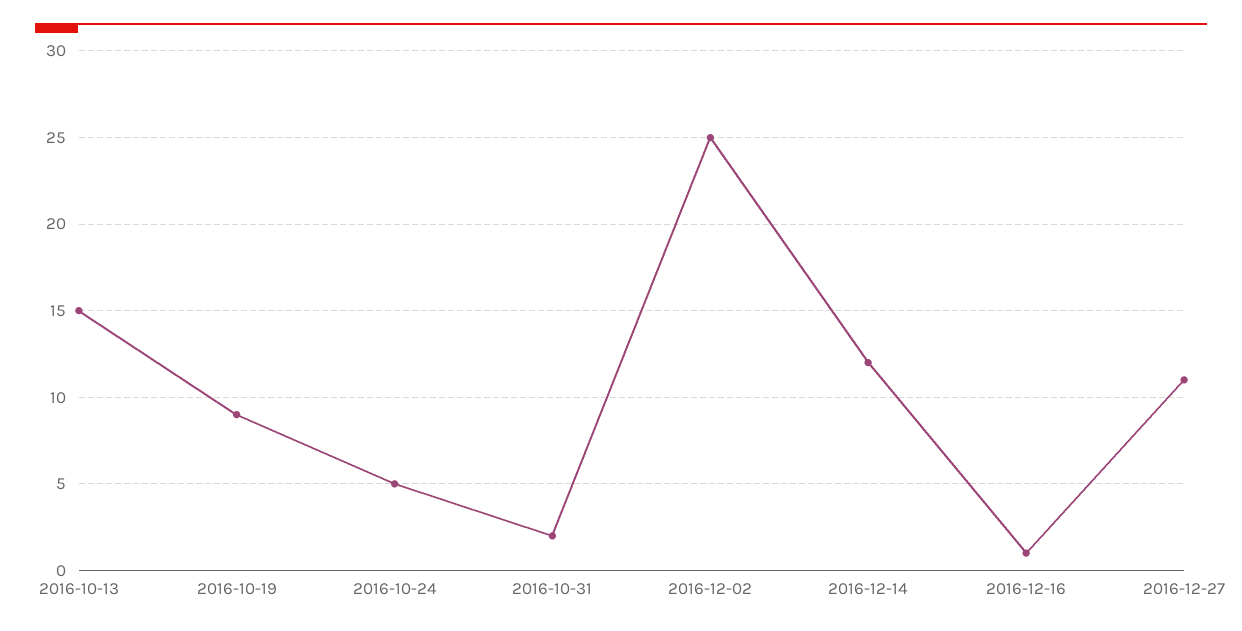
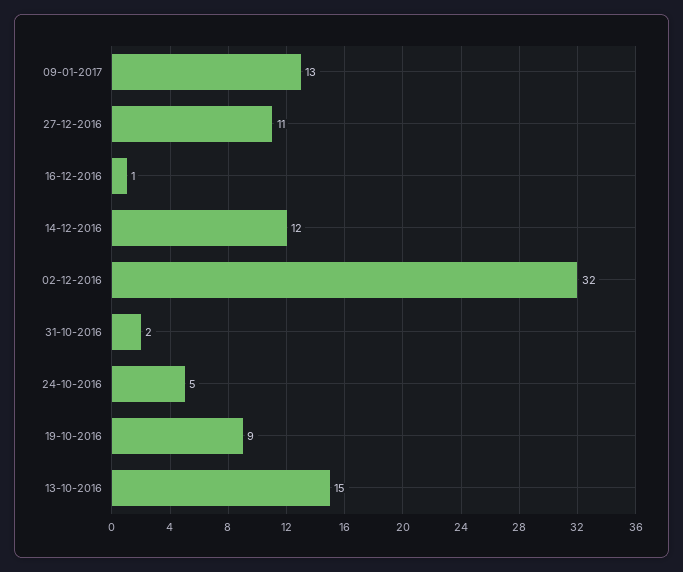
2016-12-02: 25 -> 32
09-01-2017: none -> 13

